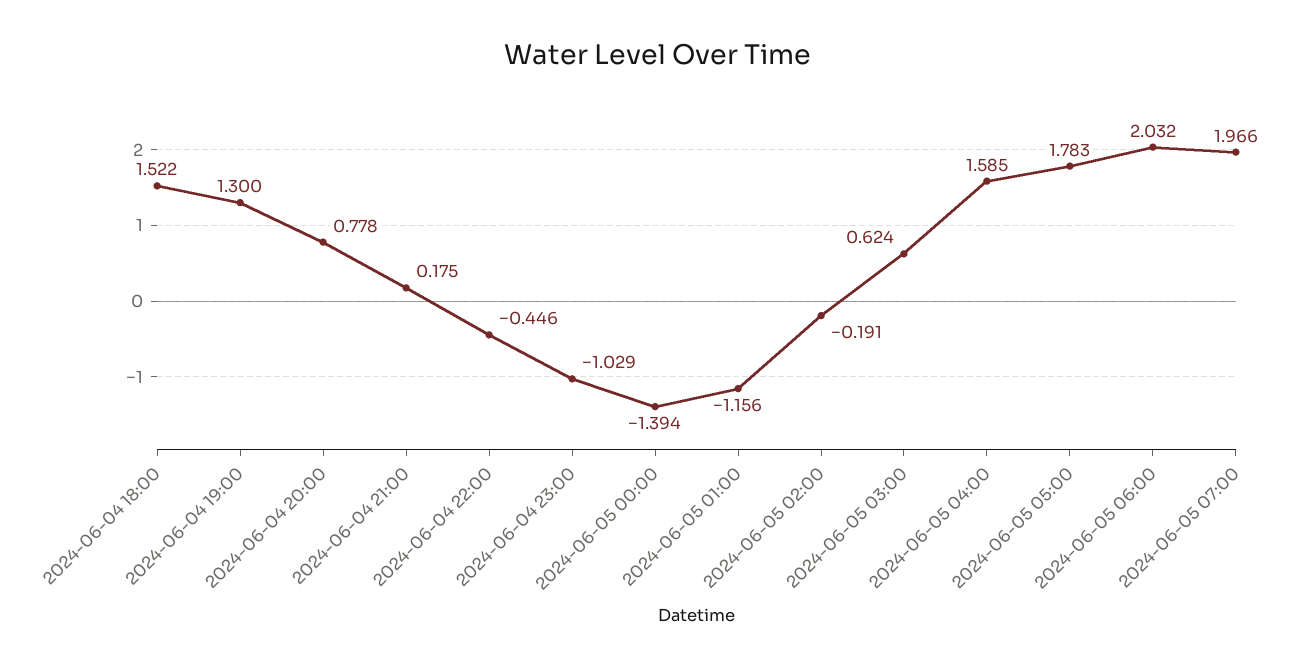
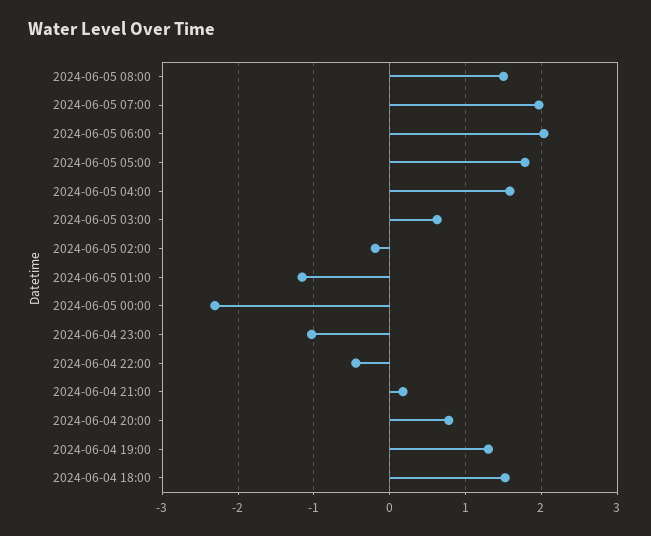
2024-06-05 00:00: -1.394 -> -2.3
2024-06-05 08:00: none -> 1.5

